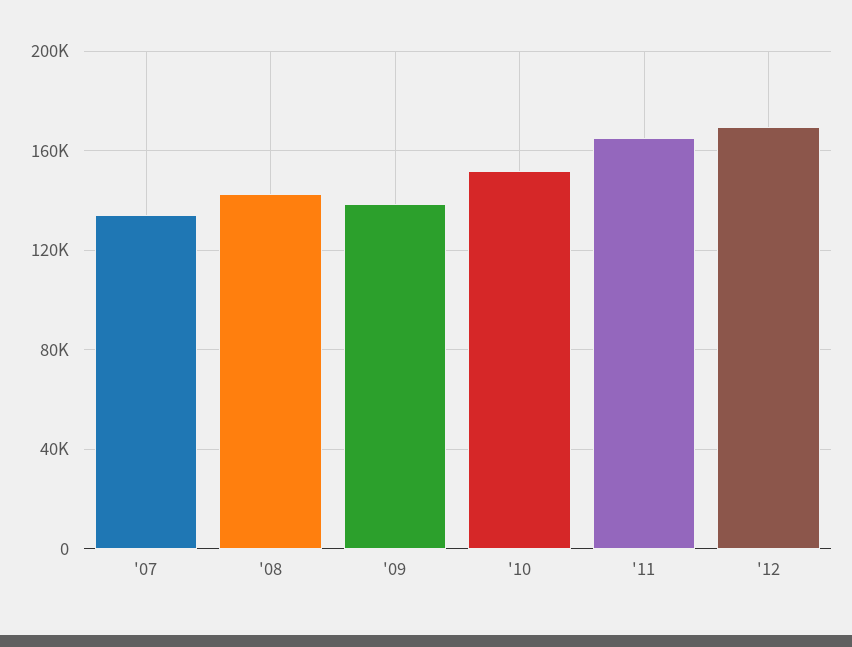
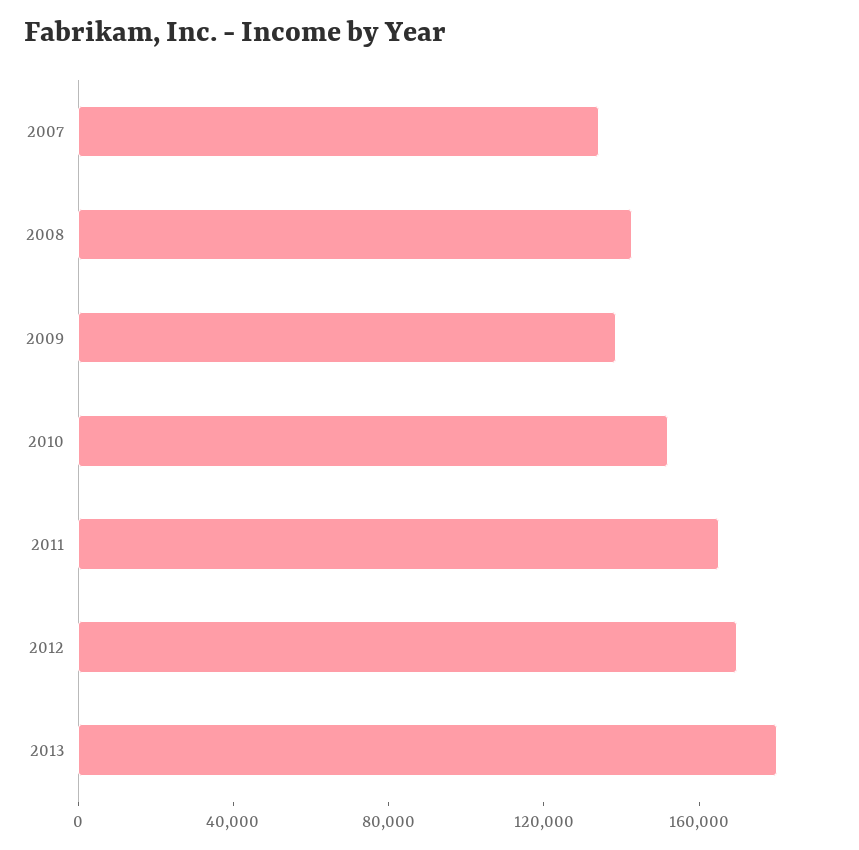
2013: none -> 180000

